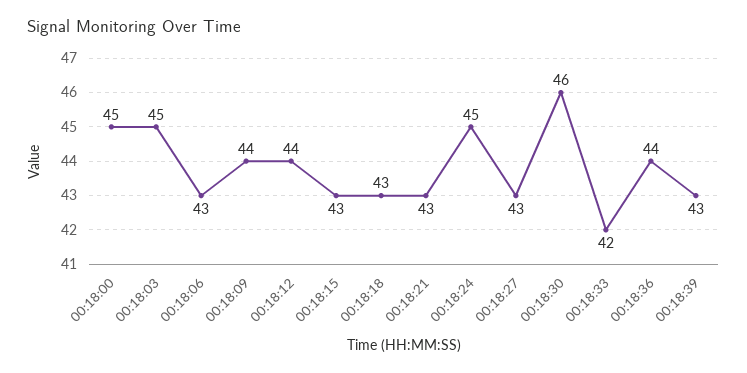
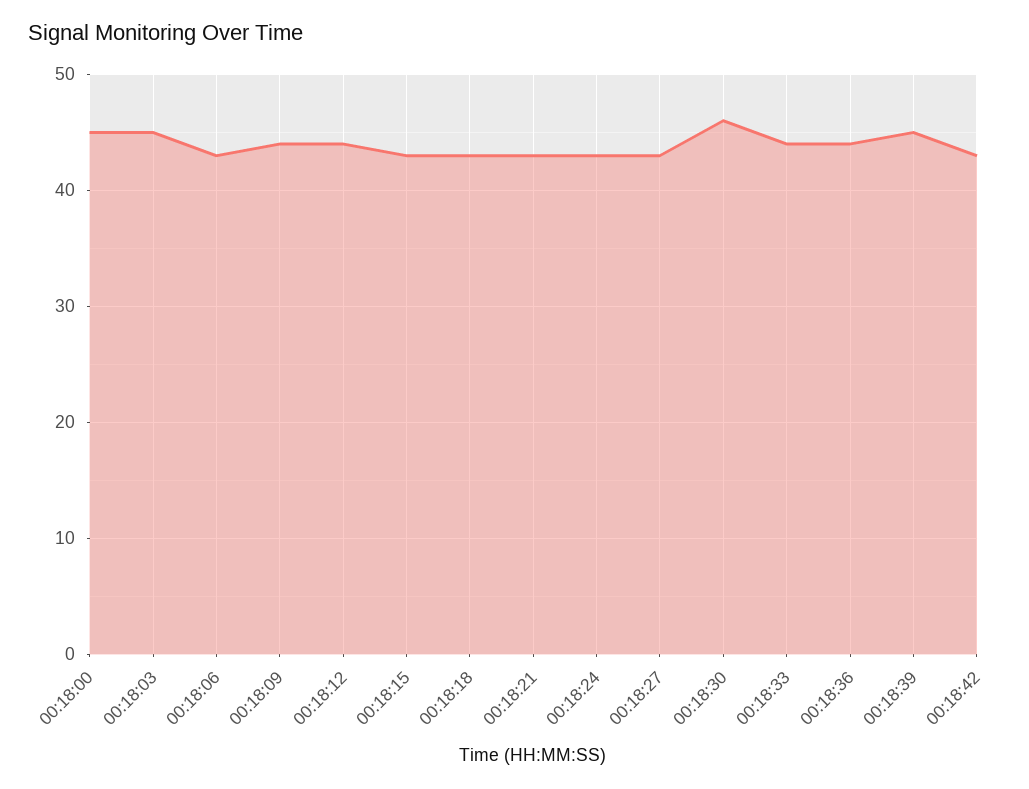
00:18:24: 45 -> 43
00:18:33: 42 -> 44
00:18:39: 43 -> 45
00:18:42: none -> 43

